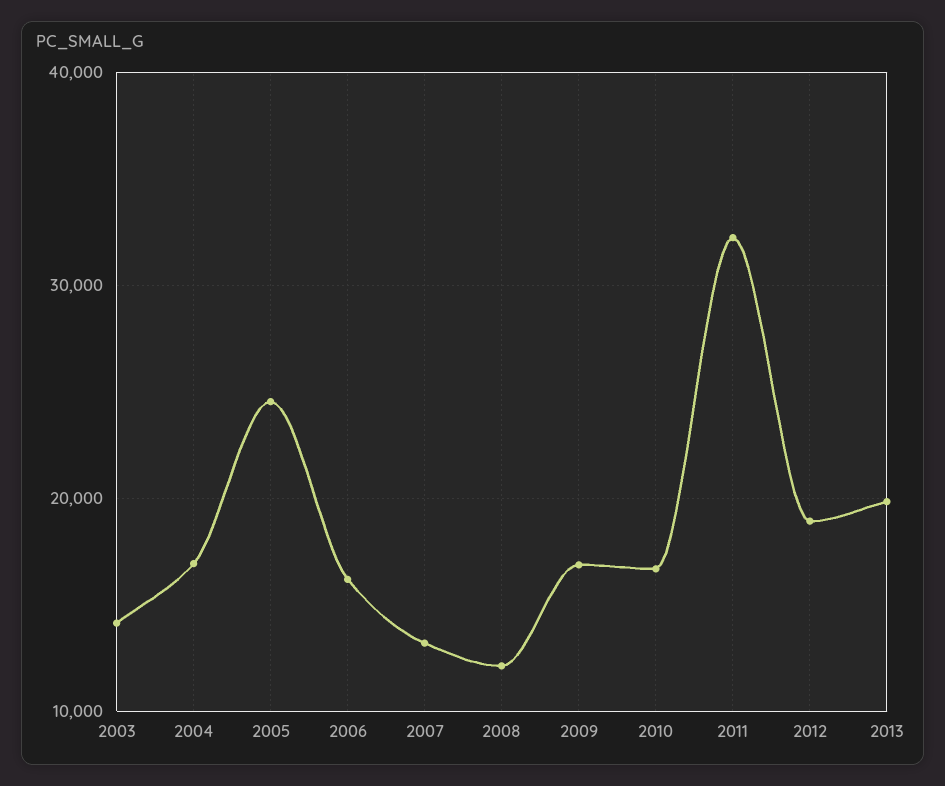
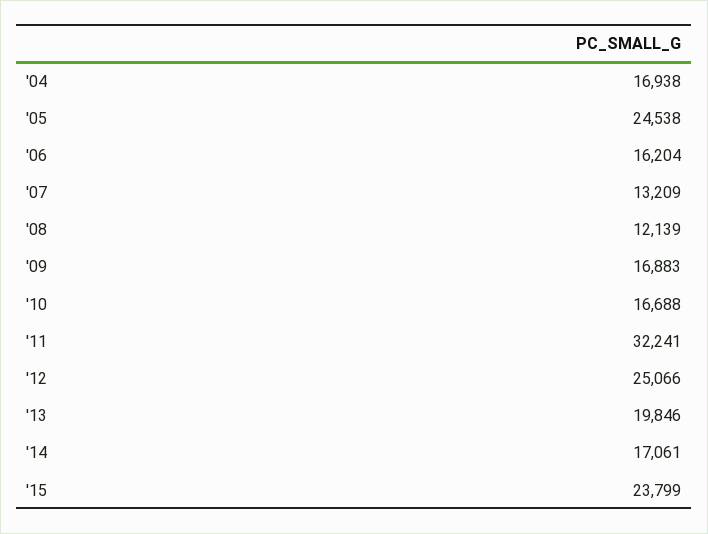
2003: 14000 -> none
2012: 19000 -> 25066
'14: none -> 17061
'15: none -> 23799

